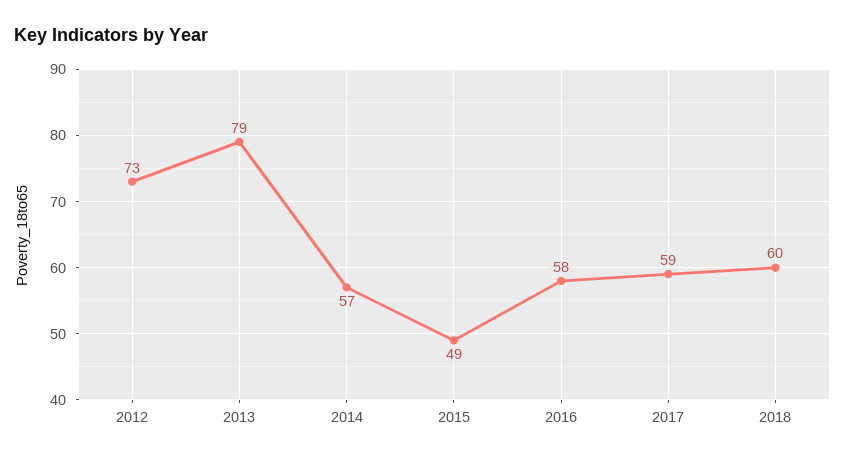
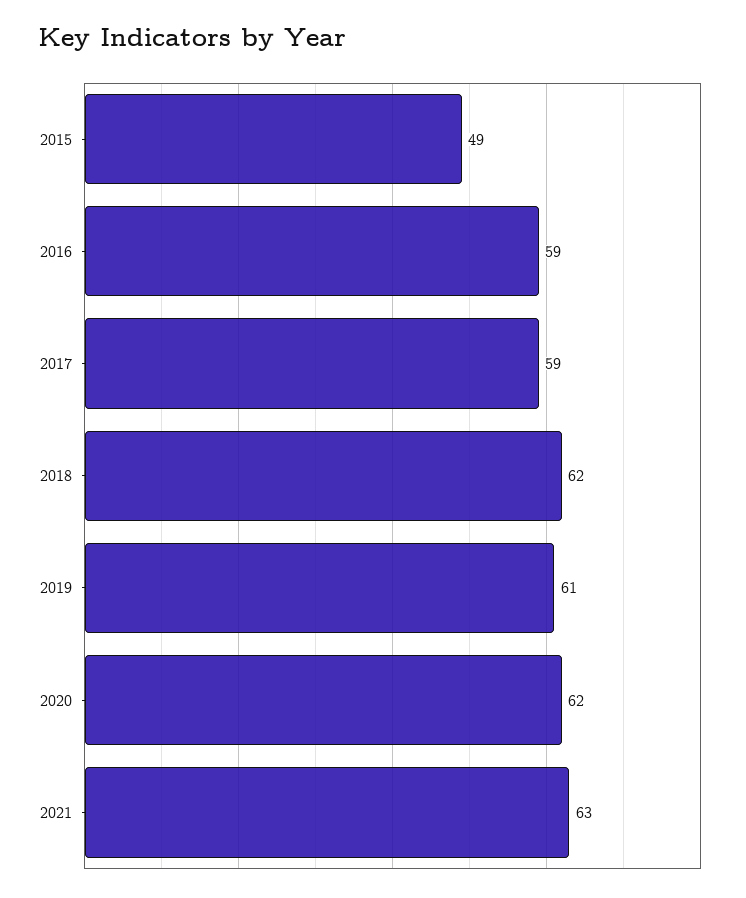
2012: 73 -> none
2013: 79 -> none
2014: 57 -> none
2016: 58 -> 59
2018: 60 -> 62
2019: none -> 61
2020: none -> 62
2021: none -> 63

